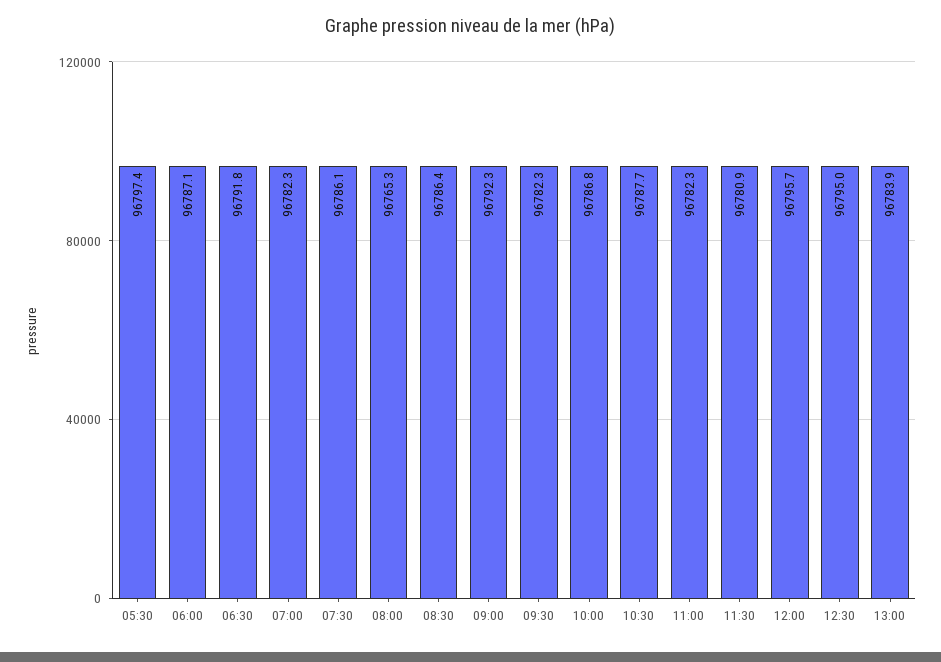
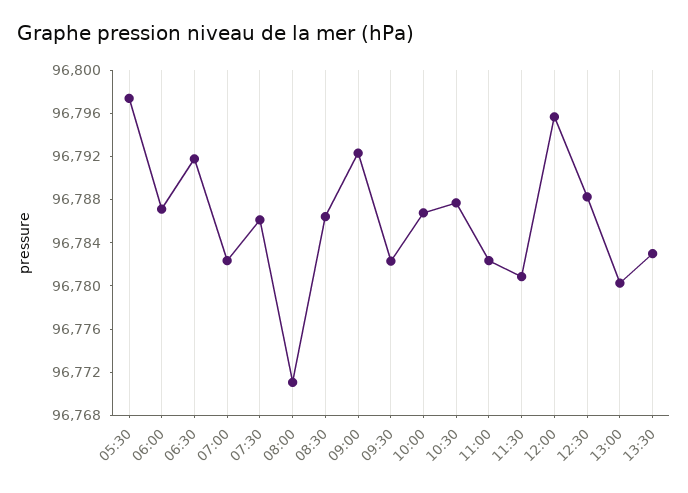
08:00: 96765.3 -> 96771
12:30: 96795 -> 96788
13:00: 96783.9 -> 96780
13:30: none -> 96783

